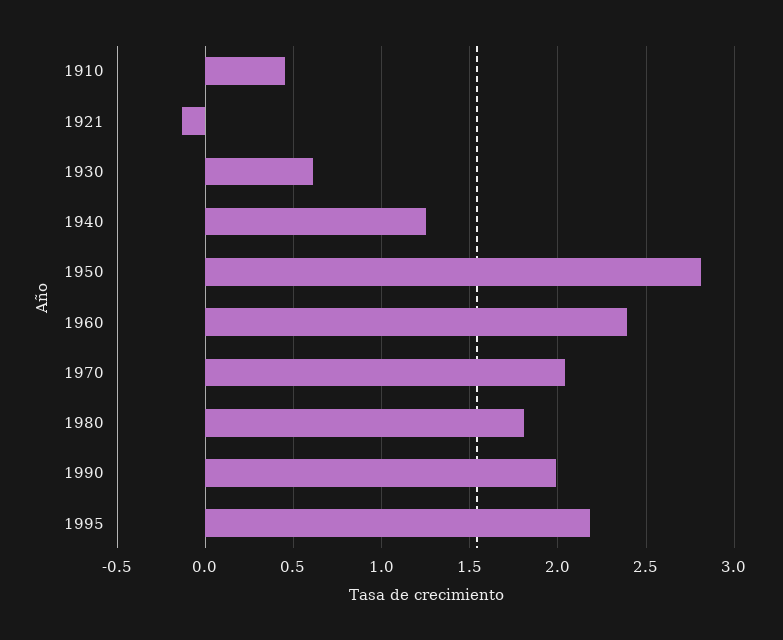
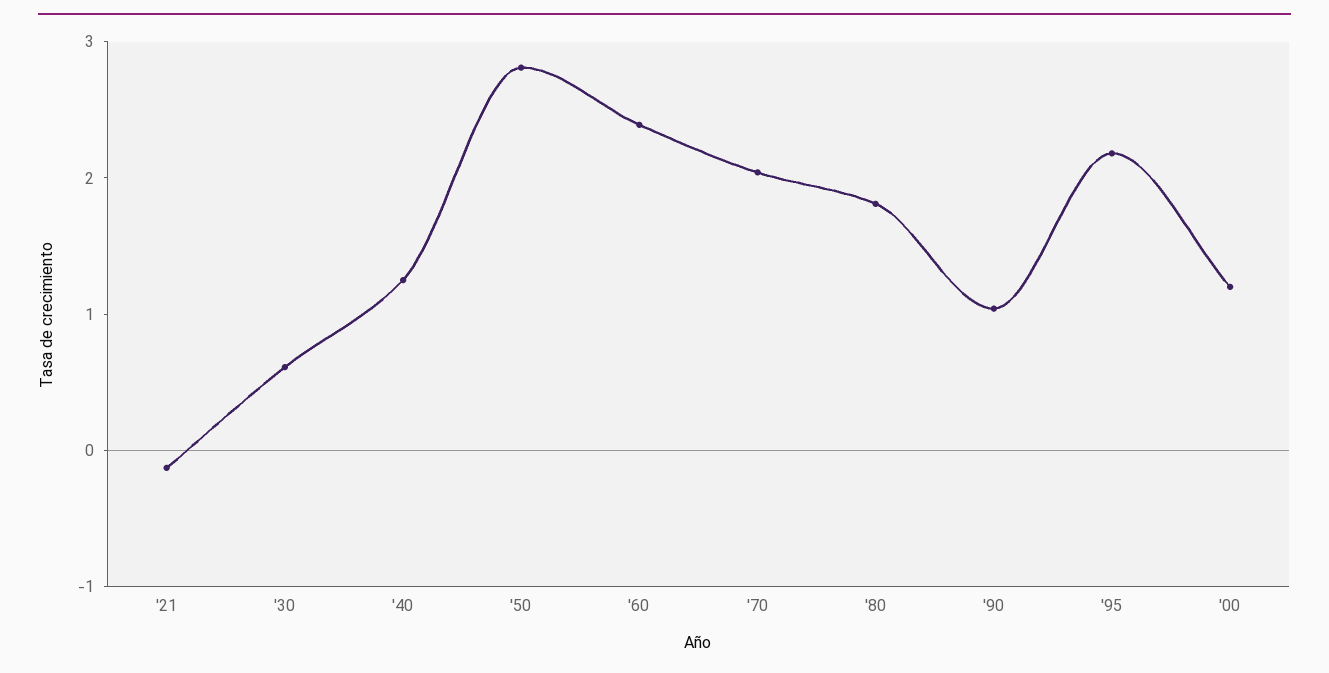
1910: 0.45 -> none
1990: 2 -> 1
'00: none -> 1.2

